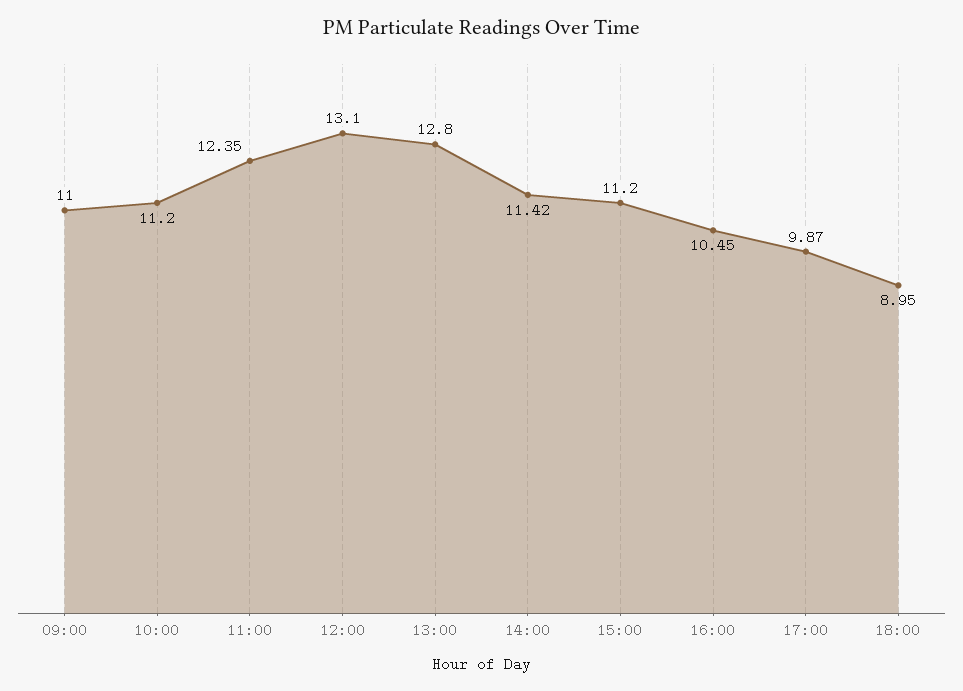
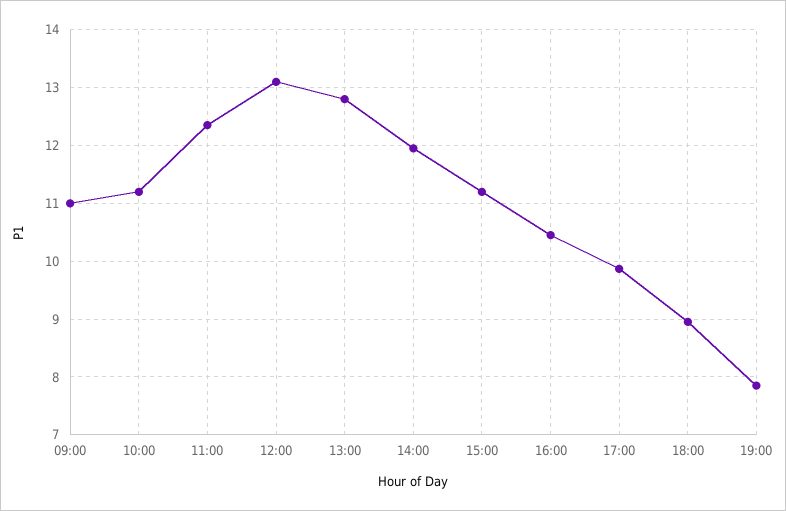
14:00: 11.42 -> 12
19:00: none -> 7.8

